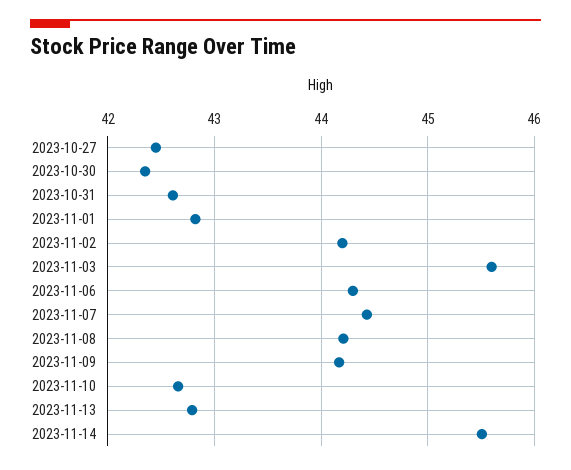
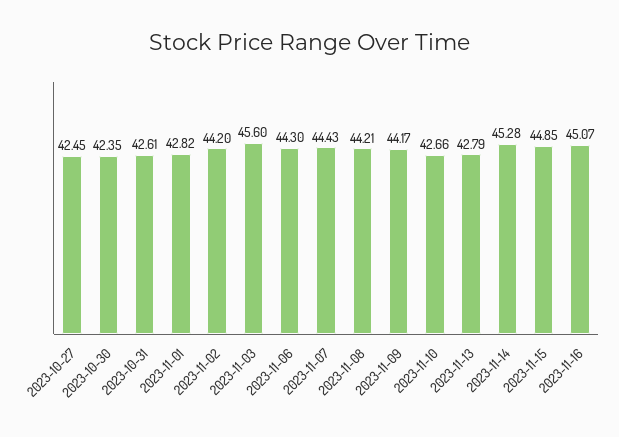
2023-11-14: 45.5 -> 45.28
2023-11-15: none -> 44.85
2023-11-16: none -> 45.07

